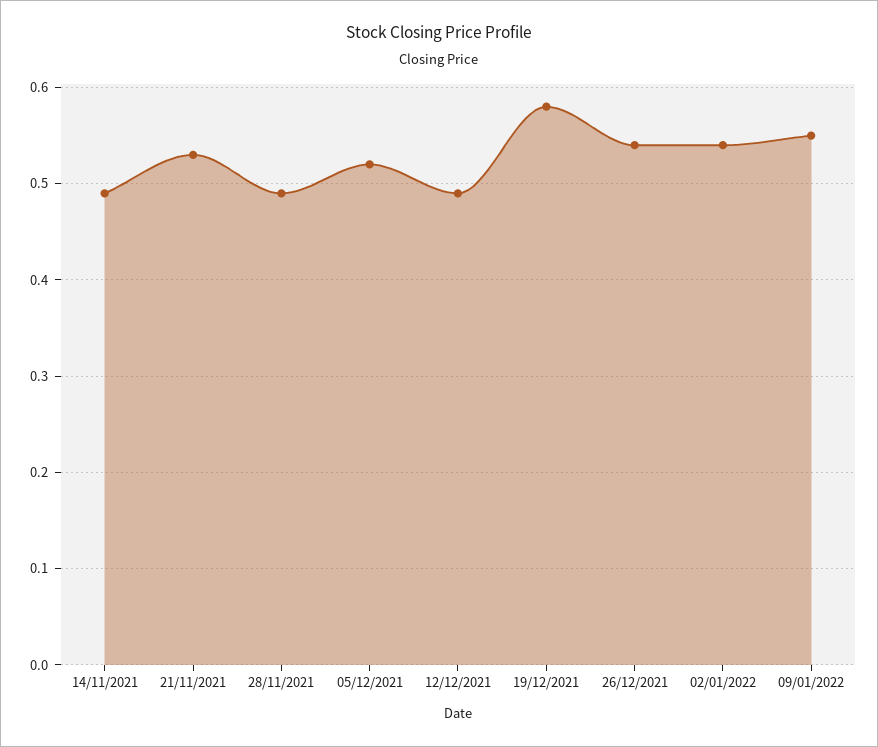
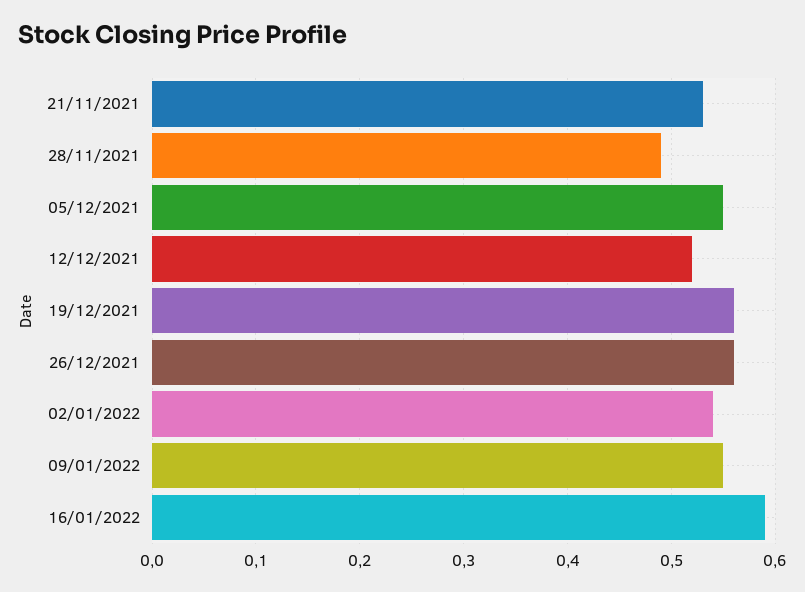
14/11/2021: 0.49 -> none
05/12/2021: 0.52 -> 0.55
12/12/2021: 0.49 -> 0.52
19/12/2021: 0.58 -> 0.56
26/12/2021: 0.54 -> 0.56
16/01/2022: none -> 0.59

